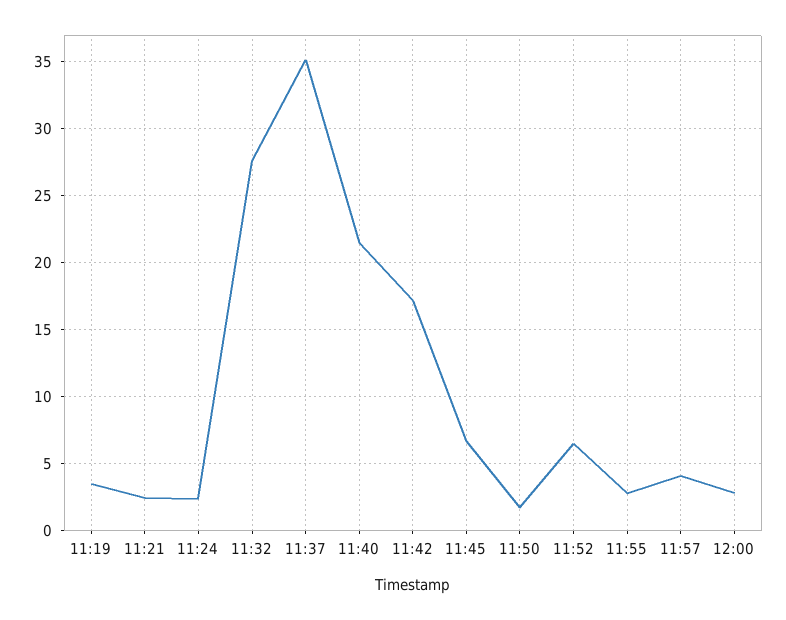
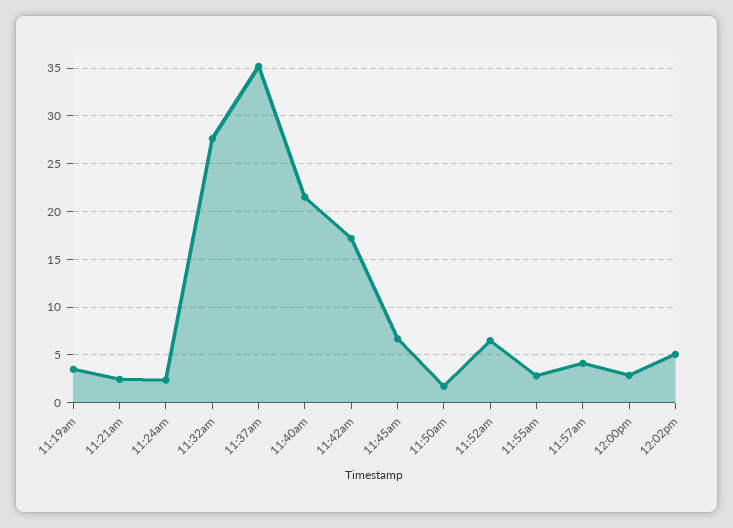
12:02pm: none -> 5

